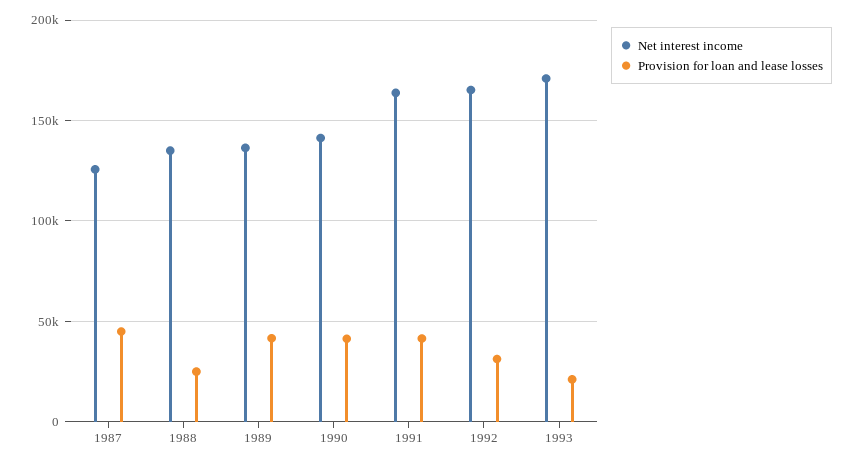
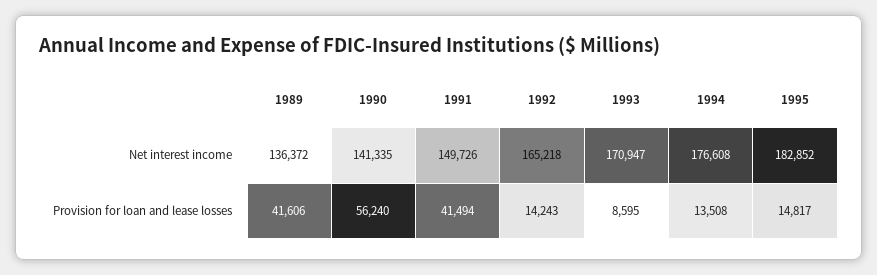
Net interest income, 1987: 125000 -> none
Provision for loan and lease losses, 1987: 45000 -> none
Net interest income, 1988: 135000 -> none
Provision for loan and lease losses, 1988: 25000 -> none
Provision for loan and lease losses, 1990: 40000 -> 56240
Net interest income, 1991: 165000 -> 149726
Provision for loan and lease losses, 1992: 30000 -> 14243
Provision for loan and lease losses, 1993: 20000 -> 8595
Net interest income, 1994: none -> 176608
Net interest income, 1995: none -> 182852
Provision for loan and lease losses, 1994: none -> 13508
Provision for loan and lease losses, 1995: none -> 14817

